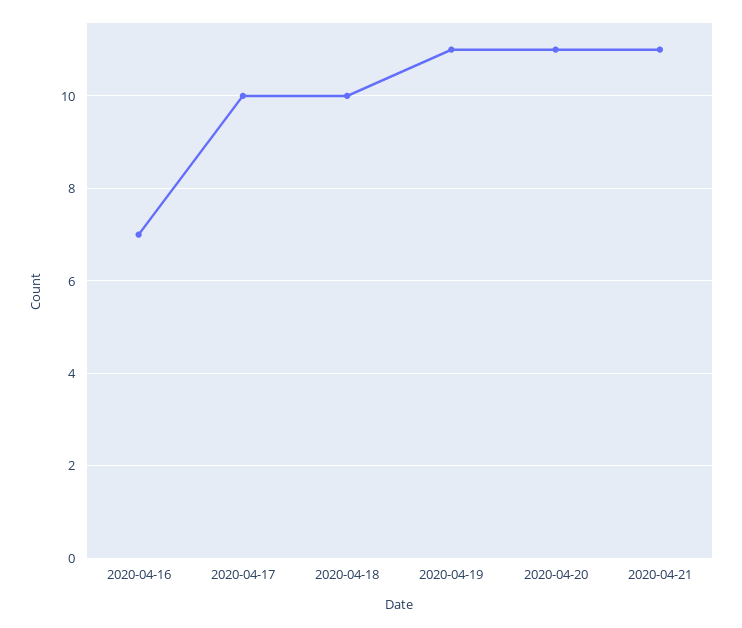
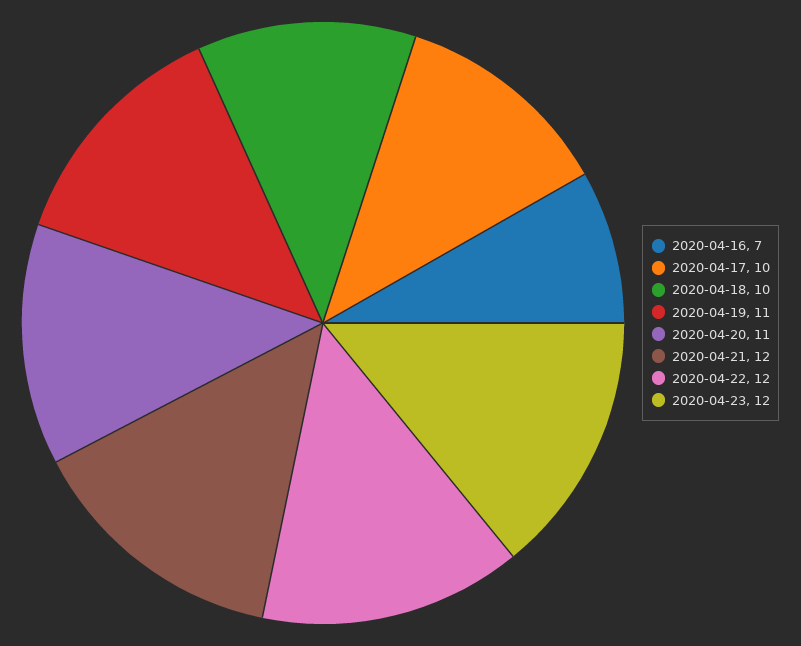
2020-04-21: 11 -> 12
2020-04-22: none -> 12
2020-04-23: none -> 12

